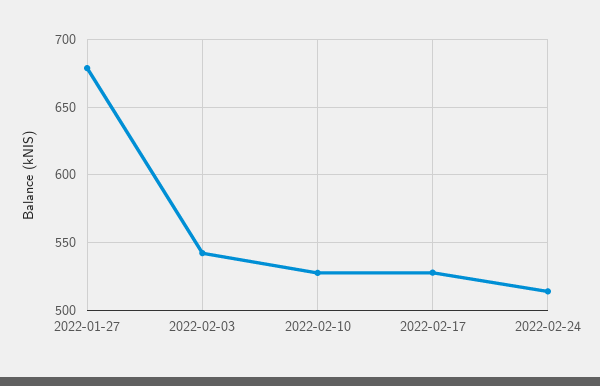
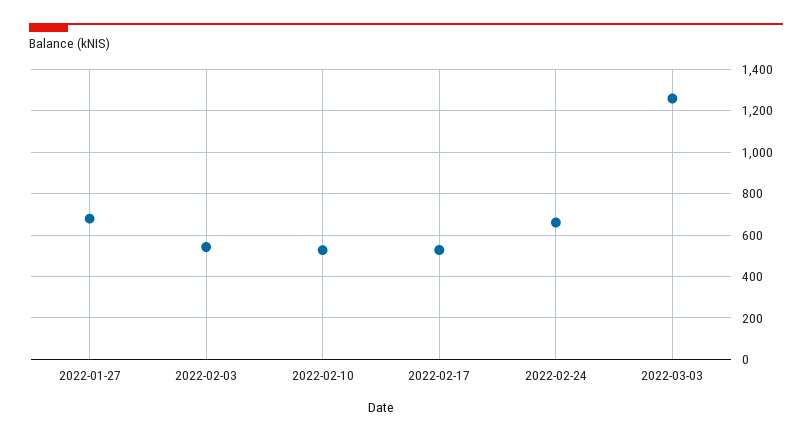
2022-02-24: 515 -> 650
2022-03-03: none -> 1250

